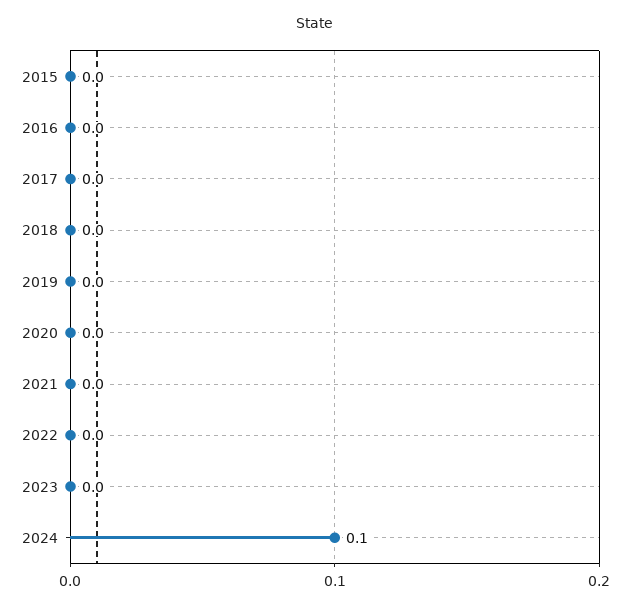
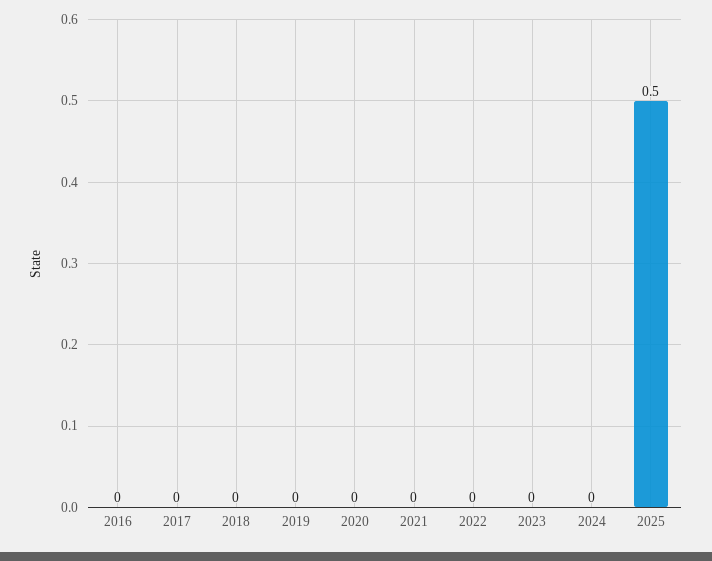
2015: 0 -> none
2024: 0.1 -> 0
2025: none -> 0.5

